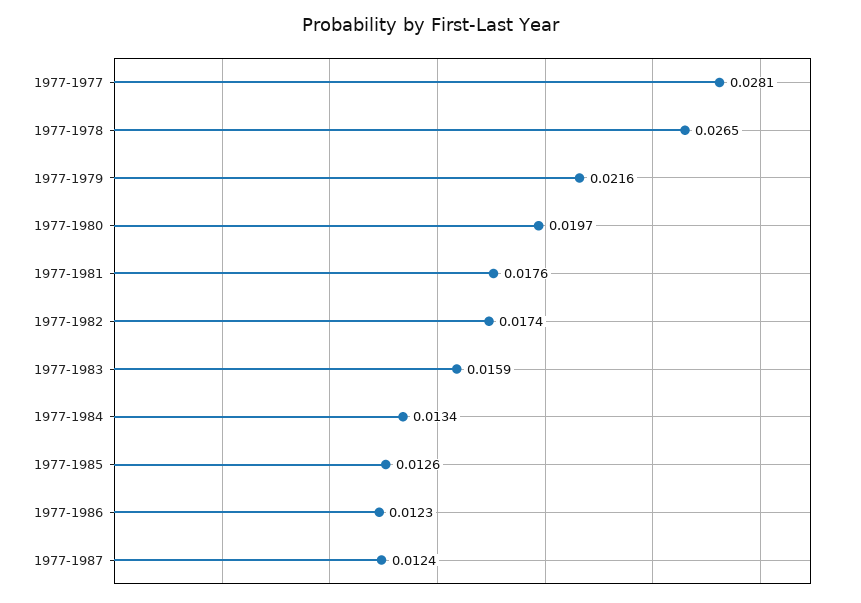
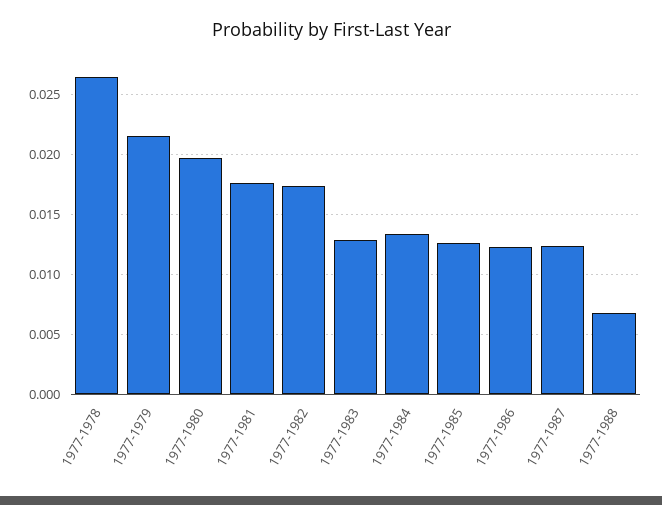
1977-1977: 0.0281 -> none
1977-1983: 0.0159 -> 0.013
1977-1988: none -> 0.007

